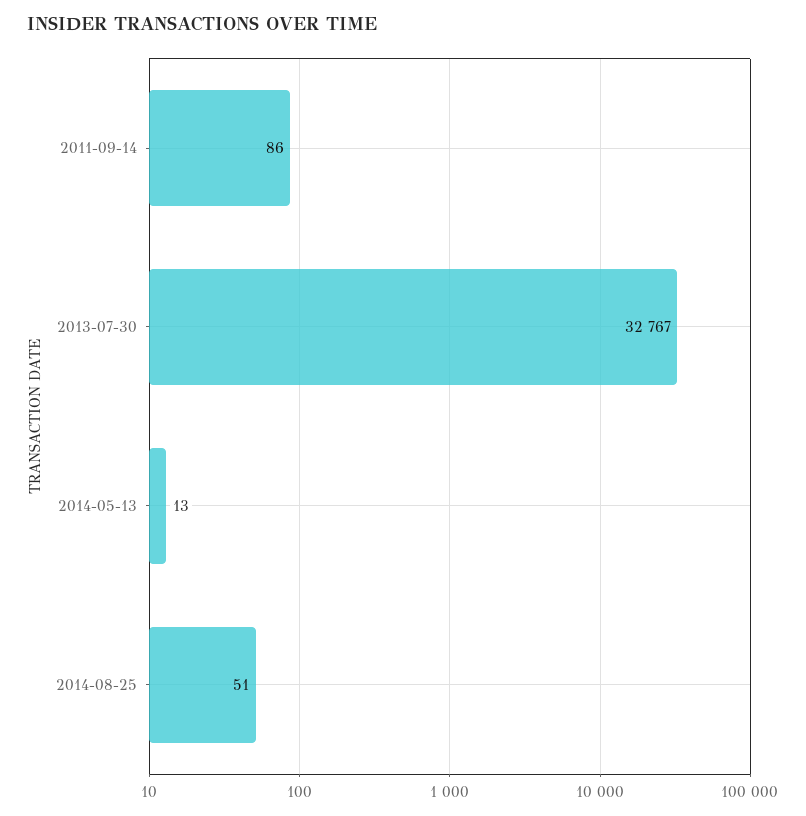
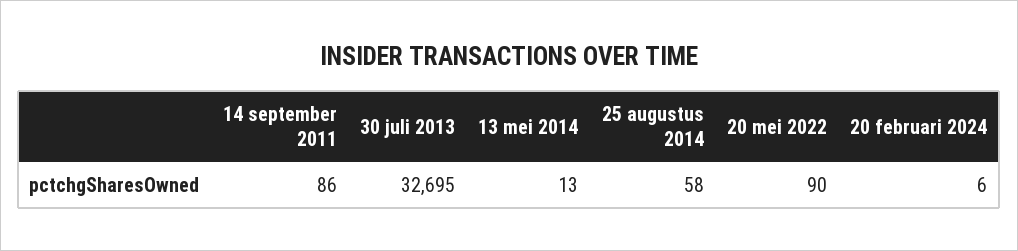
2013-07-30: 32767 -> 32695
2014-08-25: 51 -> 58
20 mei 2022: none -> 90
20 februari 2024: none -> 6

